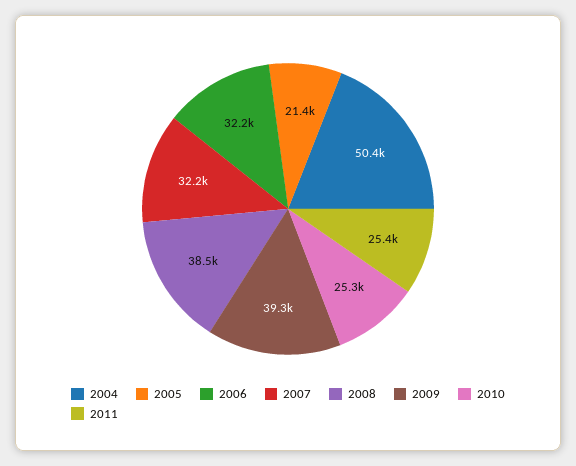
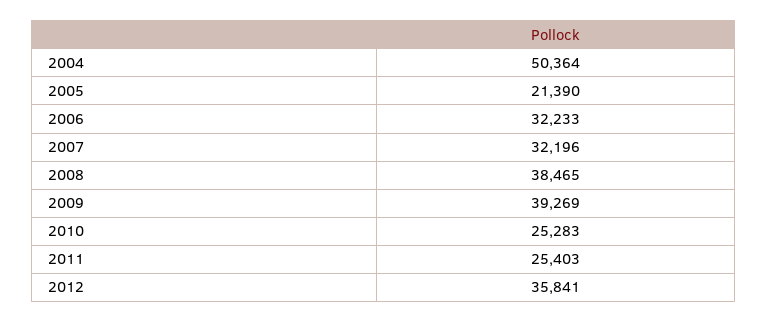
2012: none -> 35841

